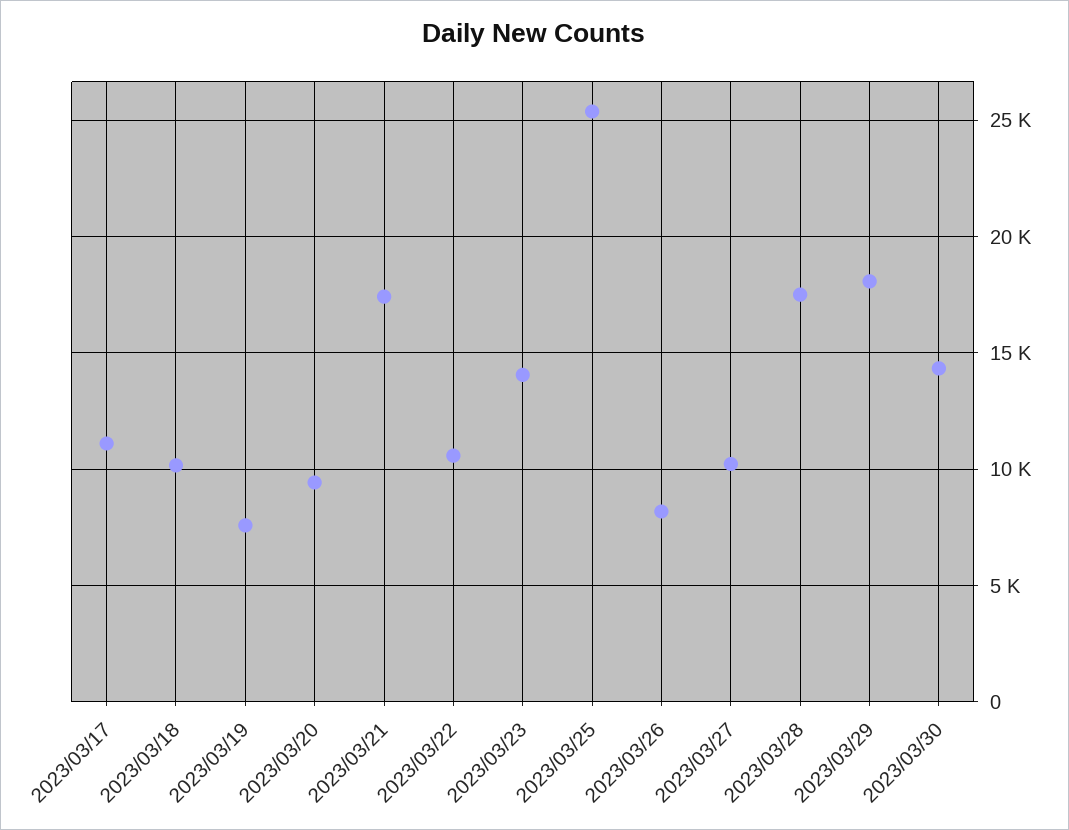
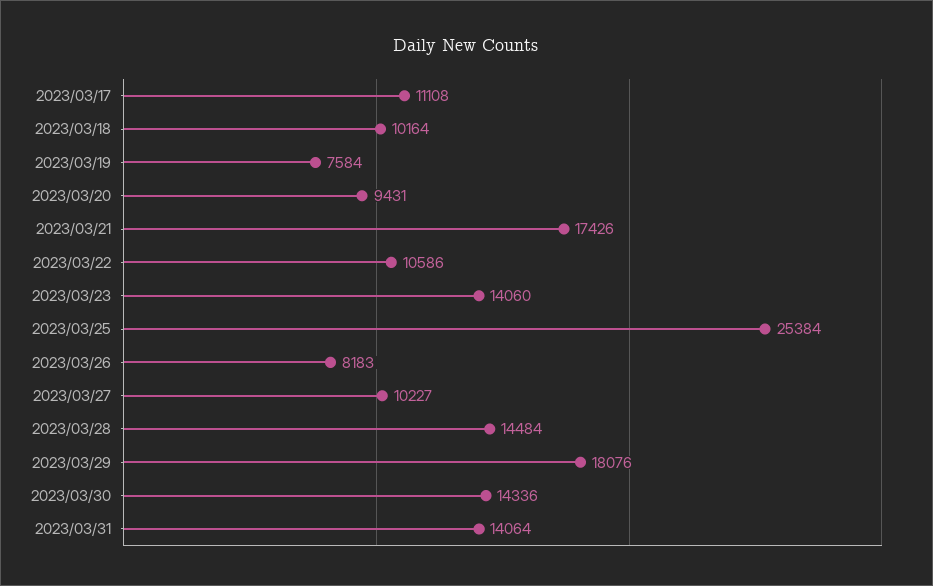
2023/03/28: 17500 -> 14484
2023/03/31: none -> 14064

